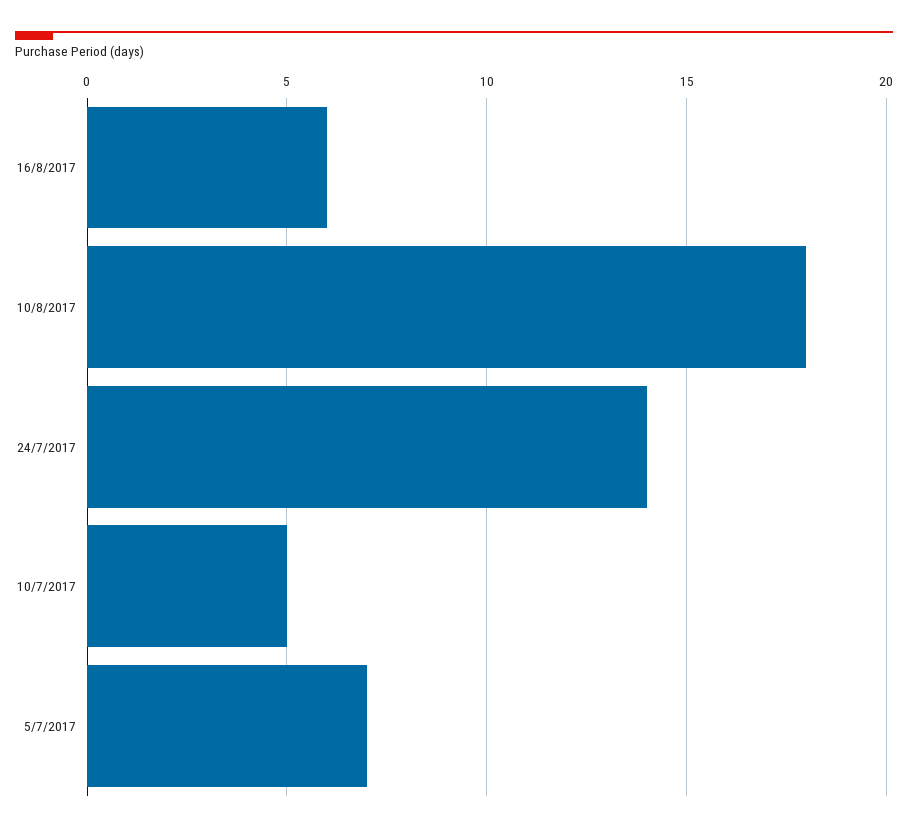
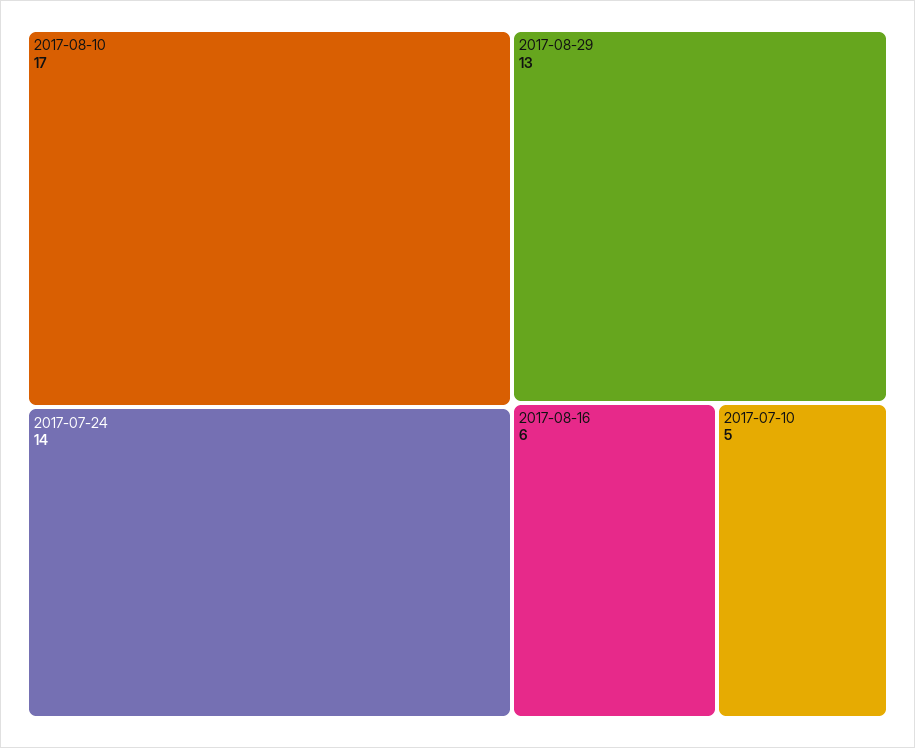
10/8/2017: 18 -> 17
5/7/2017: 7 -> none
2017-08-29: none -> 13

